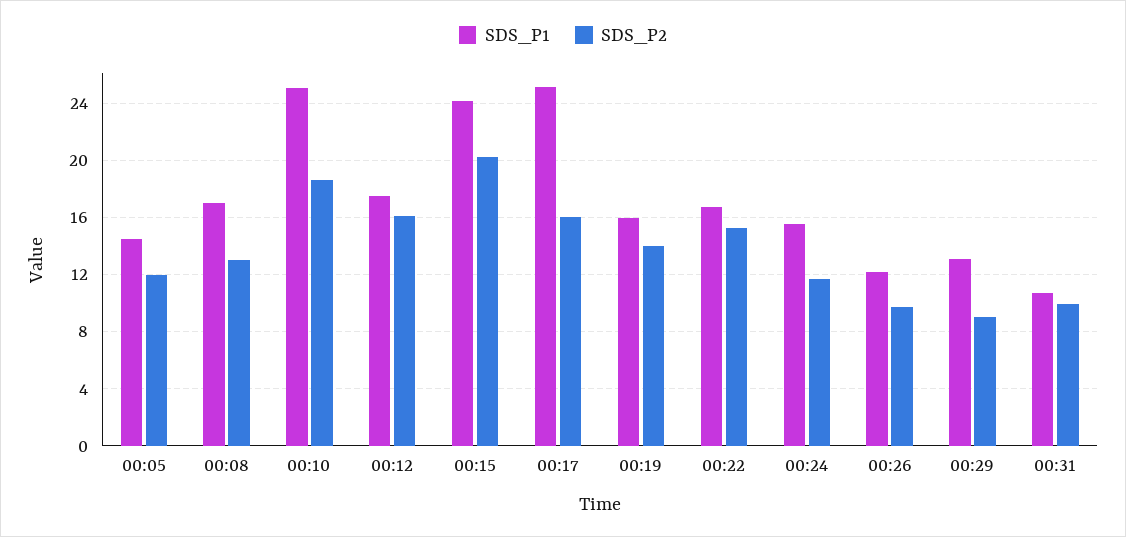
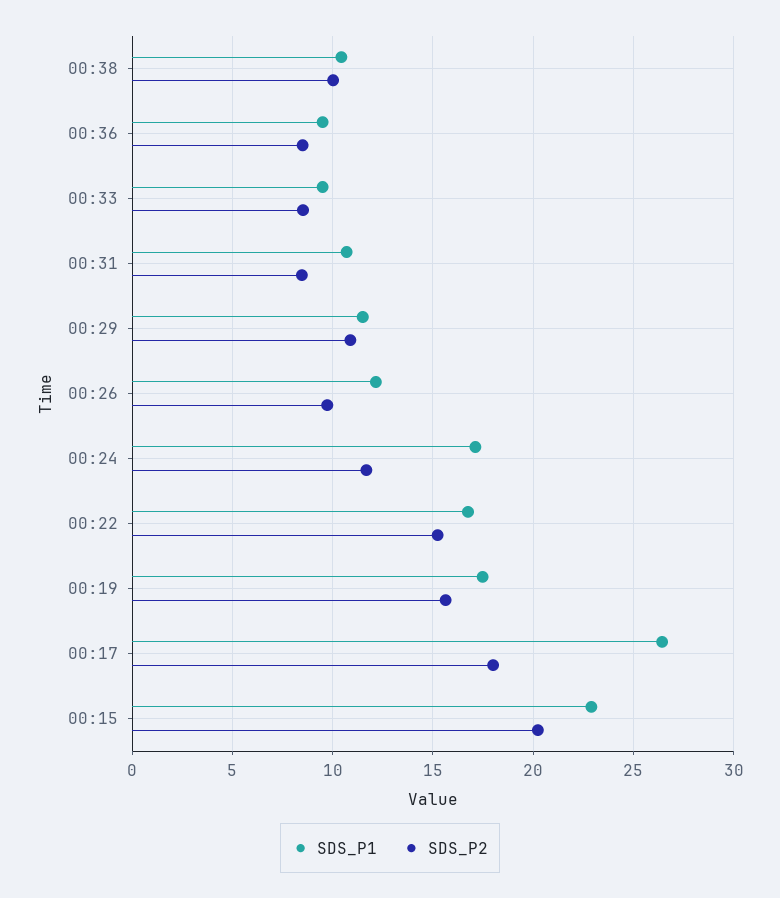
SDS_P1, 00:05: 14.5 -> none
SDS_P2, 00:05: 12 -> none
SDS_P1, 00:08: 17 -> none
SDS_P2, 00:08: 13 -> none
SDS_P1, 00:10: 25 -> none
SDS_P2, 00:10: 18.5 -> none
SDS_P1, 00:12: 17.5 -> none
SDS_P2, 00:12: 16 -> none
SDS_P1, 00:15: 24 -> 23
SDS_P1, 00:17: 25 -> 26.5
SDS_P2, 00:17: 16 -> 18
SDS_P1, 00:19: 16 -> 17.5
SDS_P2, 00:19: 14 -> 15.5
SDS_P1, 00:24: 15.5 -> 17
SDS_P1, 00:29: 13 -> 11.5
SDS_P2, 00:29: 9 -> 11
SDS_P2, 00:31: 10 -> 8.5
SDS_P1, 00:38: none -> 10.5
SDS_P2, 00:38: none -> 10
SDS_P1, 00:36: none -> 9.5
SDS_P2, 00:36: none -> 8.5
SDS_P1, 00:33: none -> 9.5
SDS_P2, 00:33: none -> 8.5

